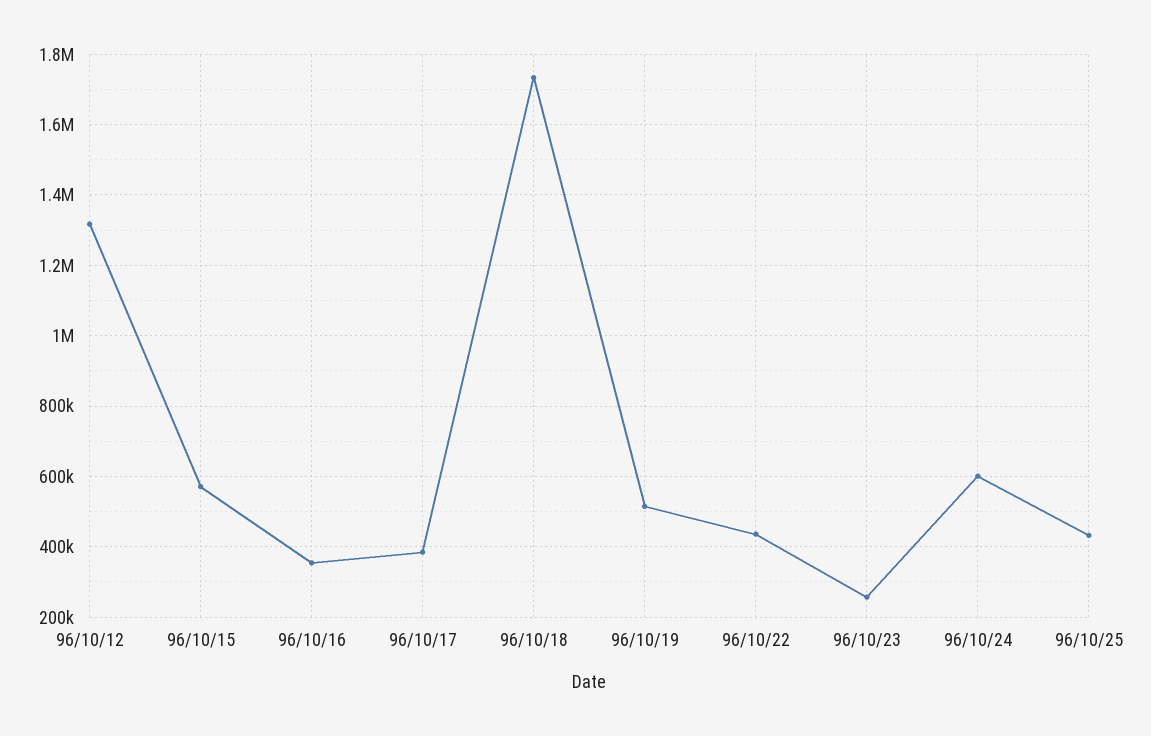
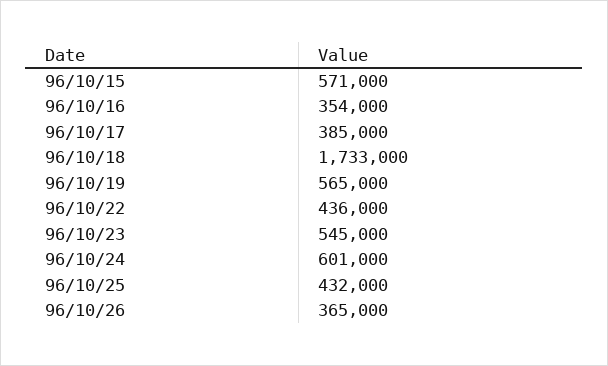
96/10/12: 1320000 -> none
96/10/19: 520000 -> 565000
96/10/23: 260000 -> 545000
96/10/26: none -> 365000

